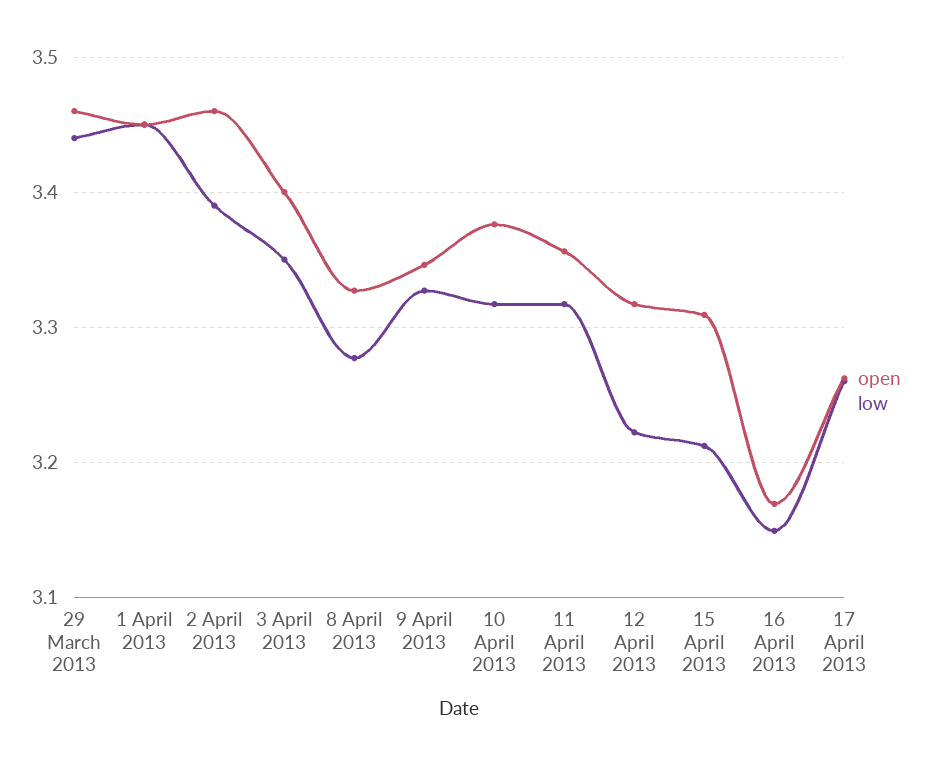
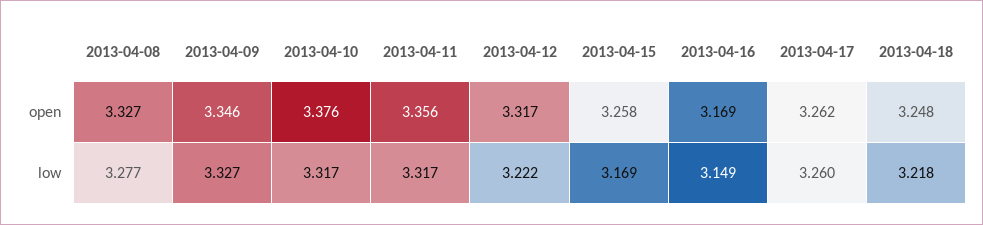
open, 29 March 2013: 3.46 -> none
low, 29 March 2013: 3.44 -> none
open, 1 April 2013: 3.45 -> none
low, 1 April 2013: 3.45 -> none
open, 2 April 2013: 3.46 -> none
low, 2 April 2013: 3.39 -> none
open, 3 April 2013: 3.4 -> none
low, 3 April 2013: 3.35 -> none
open, 15 April 2013: 3.31 -> 3.258
low, 15 April 2013: 3.21 -> 3.169
open, 2013-04-18: none -> 3.248
low, 2013-04-18: none -> 3.218

